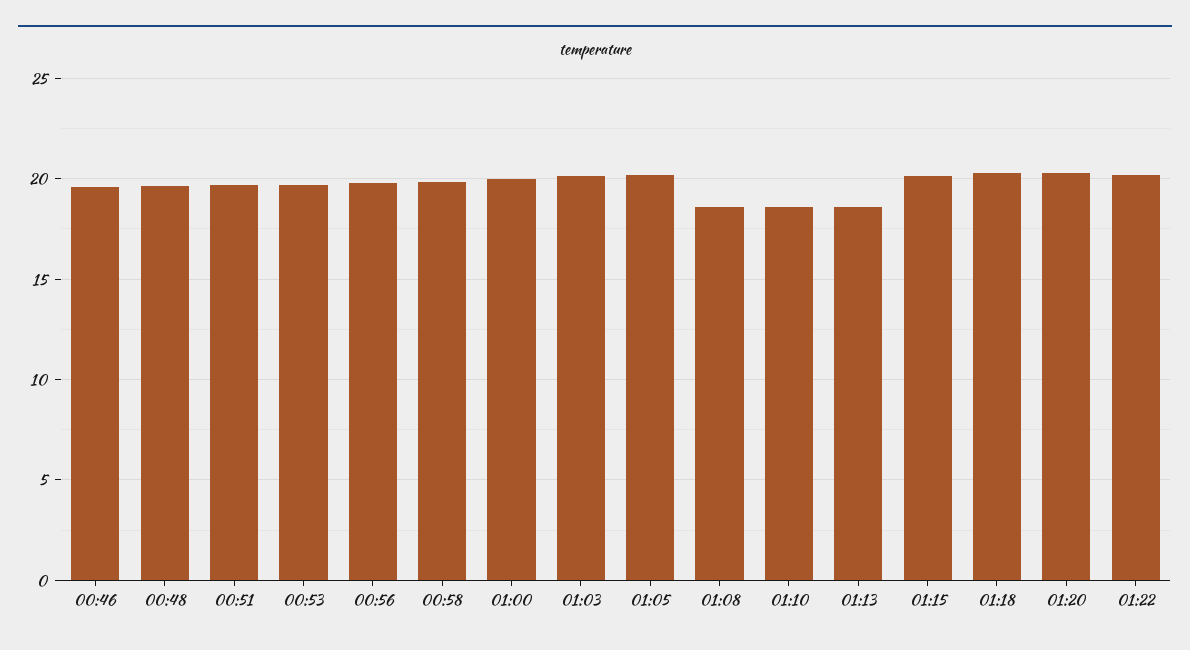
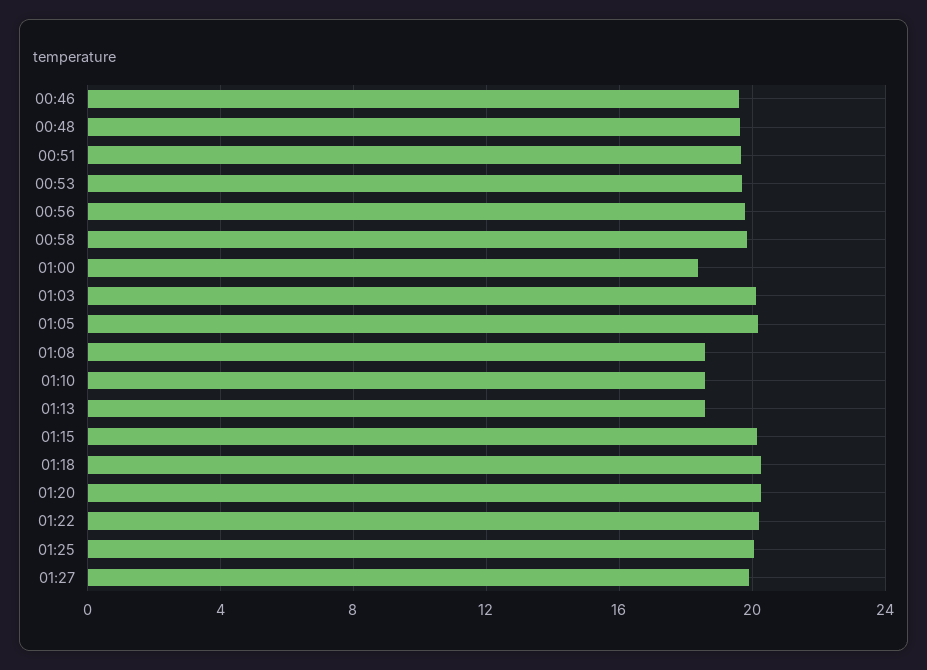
01:00: 20 -> 18.5
01:25: none -> 20
01:27: none -> 20

